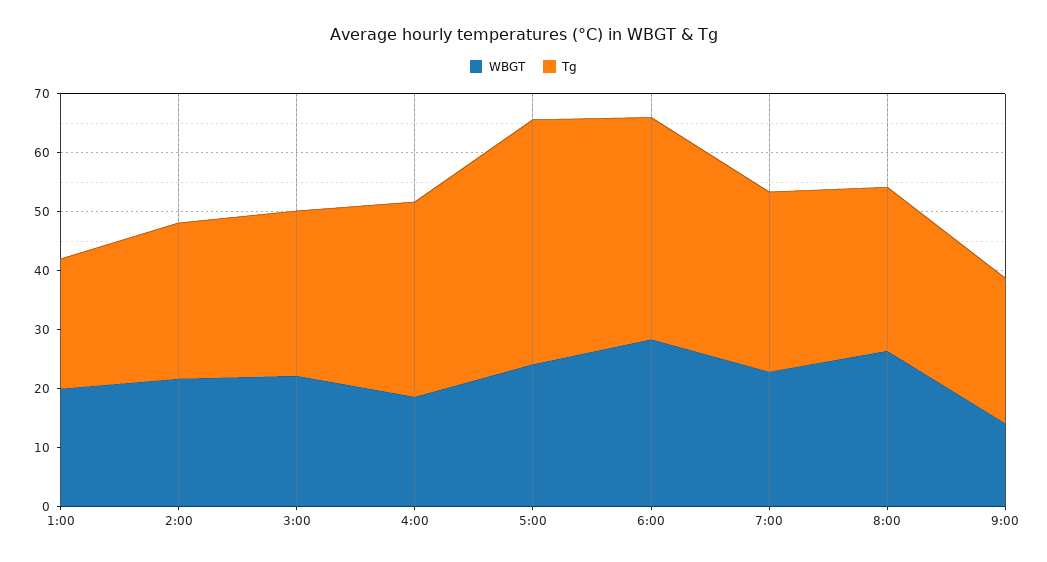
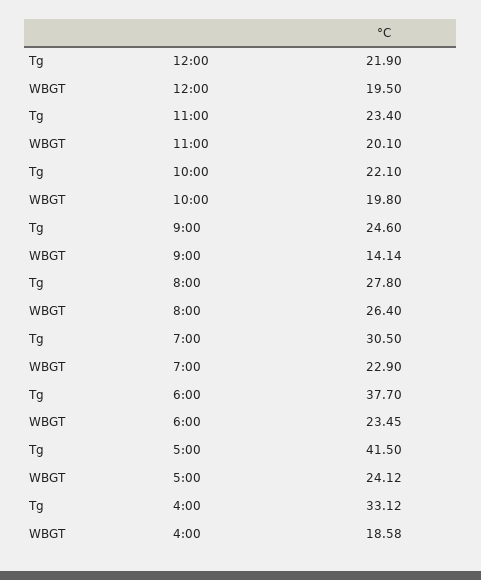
WBGT, 1:00: 20 -> none
Tg, 1:00: 22 -> none
WBGT, 2:00: 22 -> none
Tg, 2:00: 26 -> none
WBGT, 3:00: 22 -> none
Tg, 3:00: 28 -> none
WBGT, 6:00: 28 -> 23.45
Tg, 12:00: none -> 21.9
WBGT, 12:00: none -> 19.5
Tg, 11:00: none -> 23.4
WBGT, 11:00: none -> 20.1
Tg, 10:00: none -> 22.1
WBGT, 10:00: none -> 19.8

